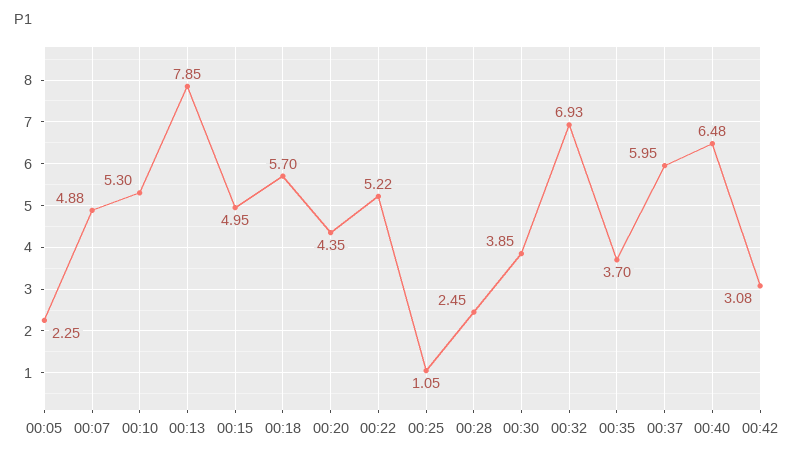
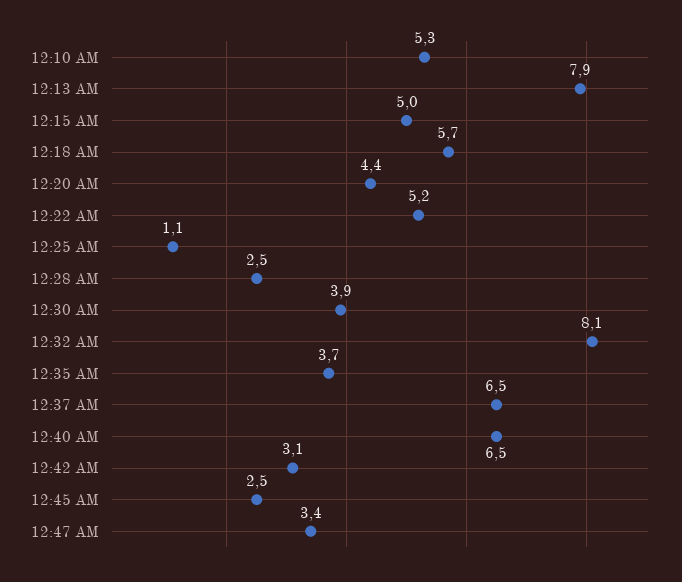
00:05: 2.25 -> none
00:07: 4.88 -> none
00:32: 6.93 -> 8.1
00:37: 5.95 -> 6.5
12:45 AM: none -> 2.5
12:47 AM: none -> 3.4

